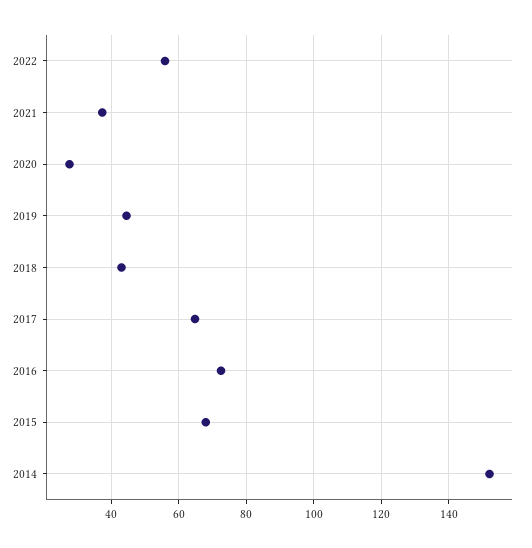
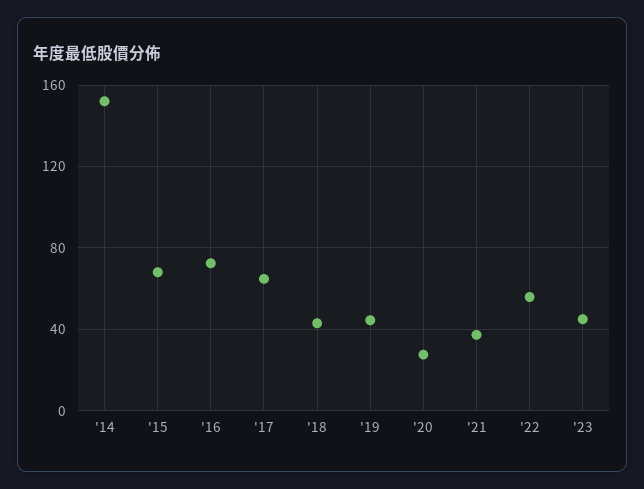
'23: none -> 45

